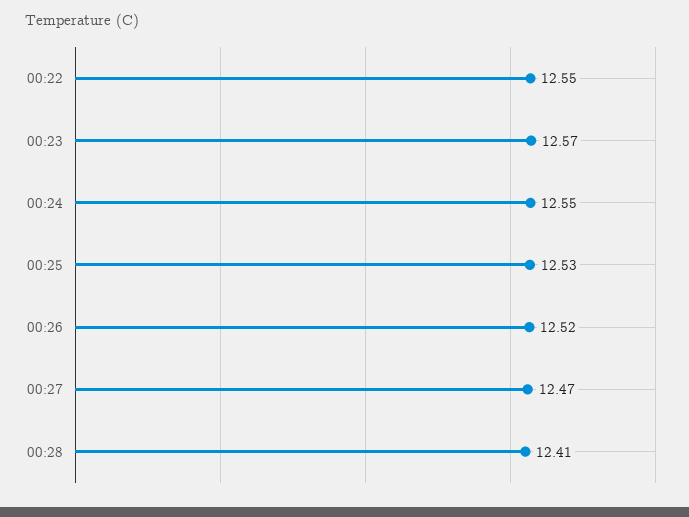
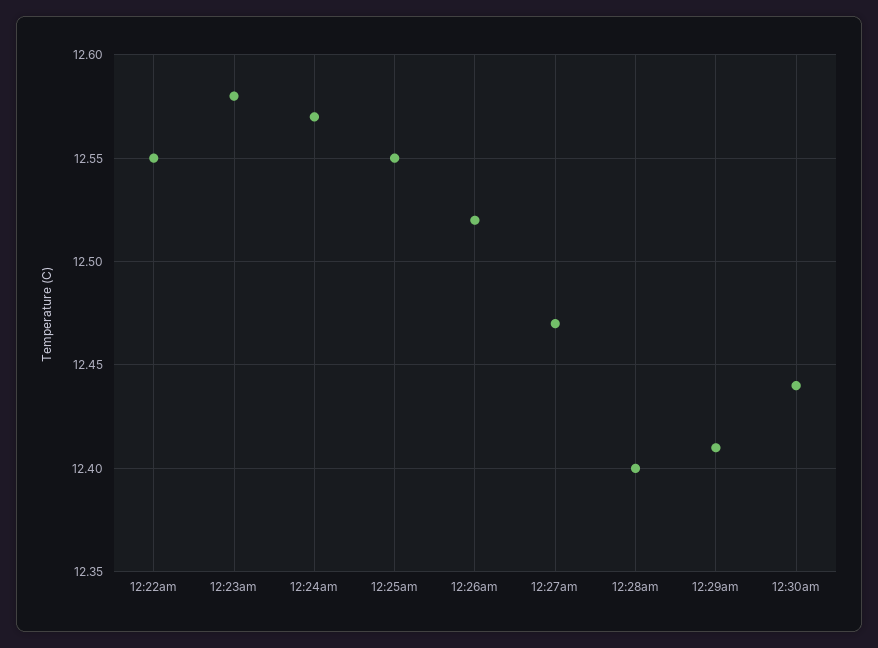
00:23: 12.57 -> 12.58
00:24: 12.55 -> 12.57
00:25: 12.53 -> 12.55
00:28: 12.41 -> 12.4
12:29am: none -> 12.41
12:30am: none -> 12.44

